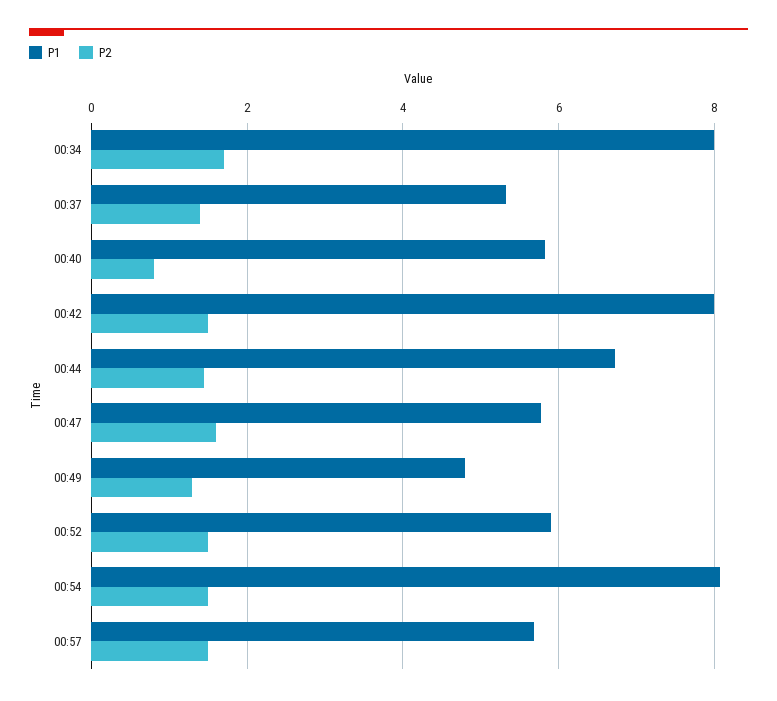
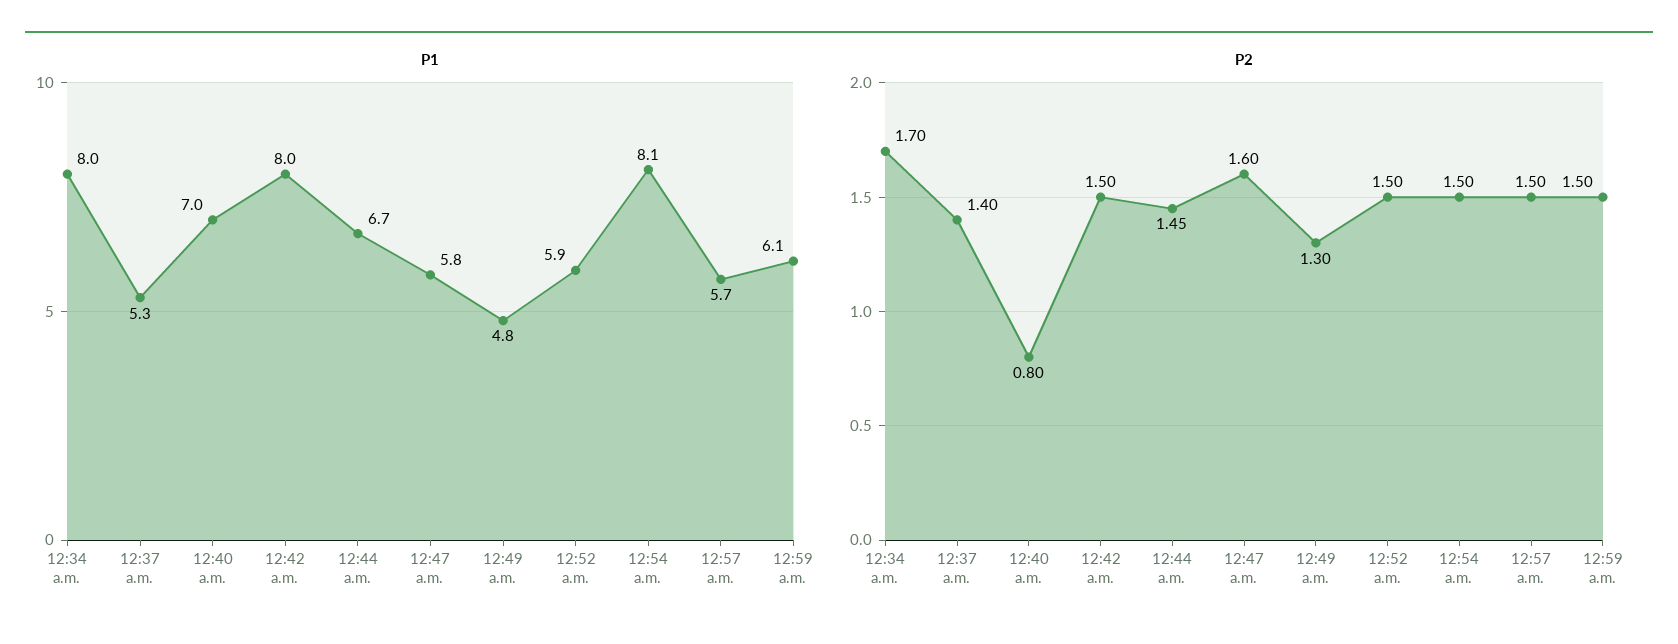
P1, 00:40: 5.8 -> 7
P1, 12:59 a.m.: none -> 6.1
P2, 12:59 a.m.: none -> 1.5

